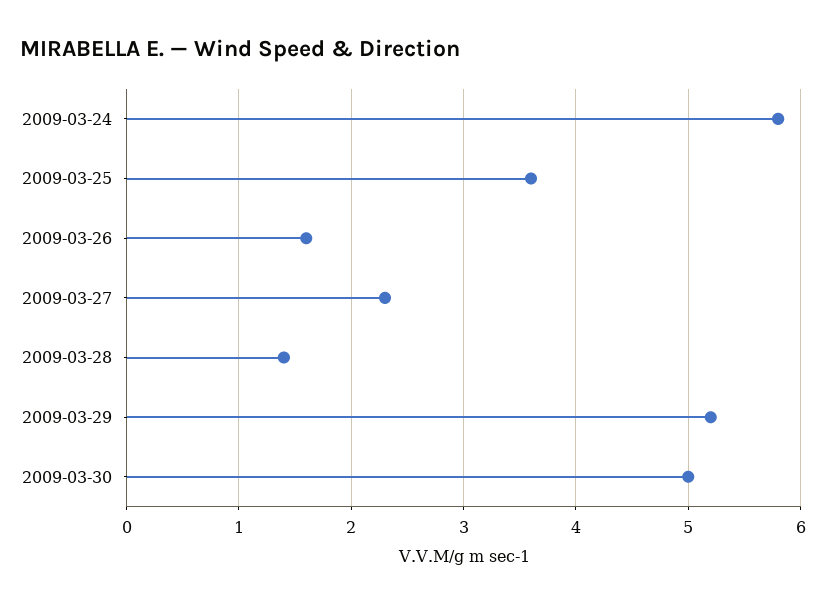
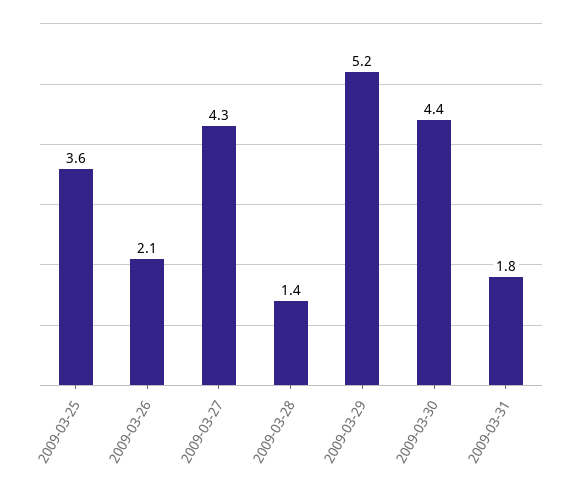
2009-03-24: 5.8 -> none
2009-03-26: 1.6 -> 2.1
2009-03-27: 2.3 -> 4.3
2009-03-30: 5 -> 4.4
2009-03-31: none -> 1.8

